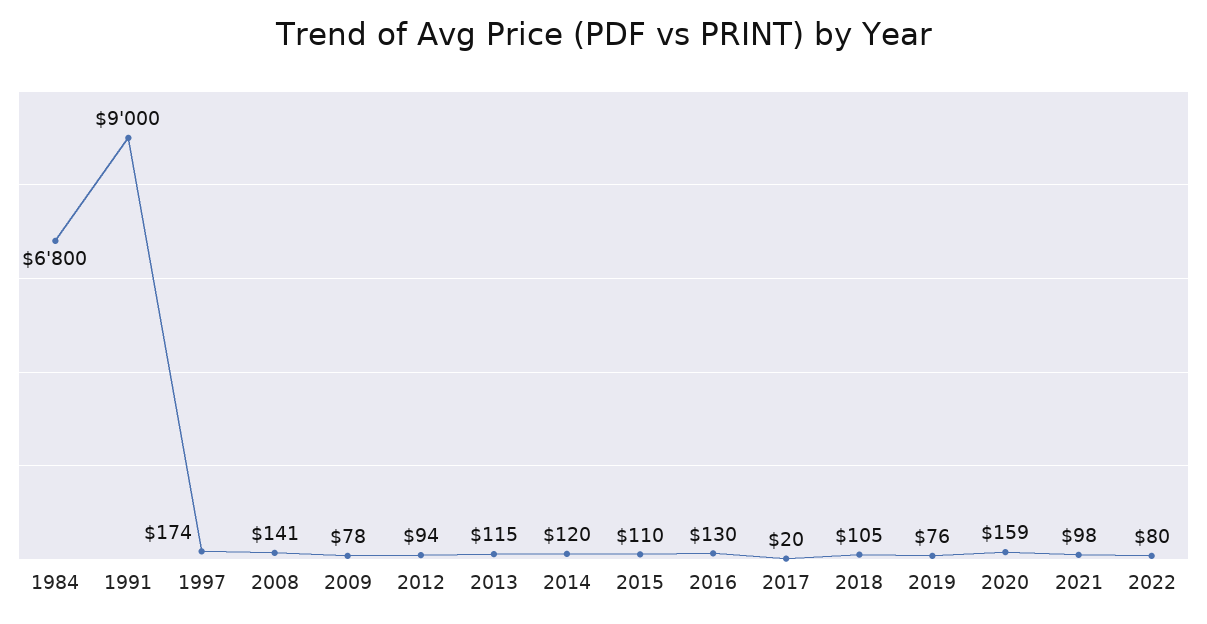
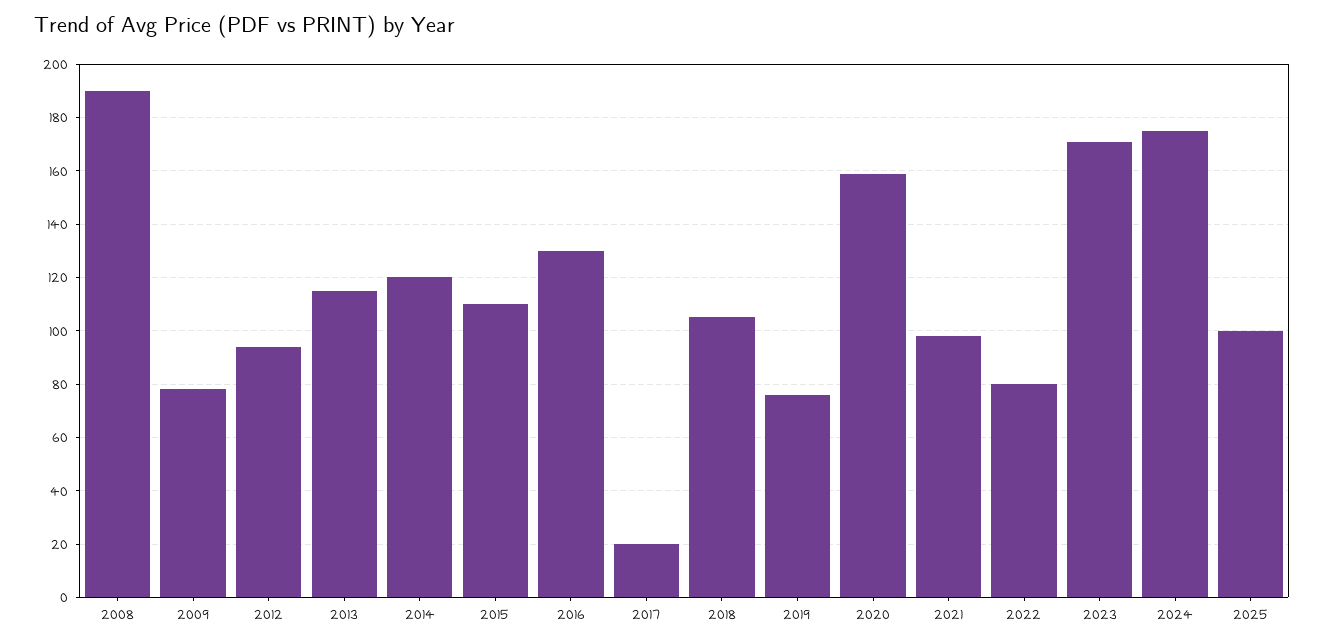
1984: 6800 -> none
1991: 9000 -> none
1997: 174 -> none
2008: 141 -> 190
2023: none -> 170
2024: none -> 175
2025: none -> 100

